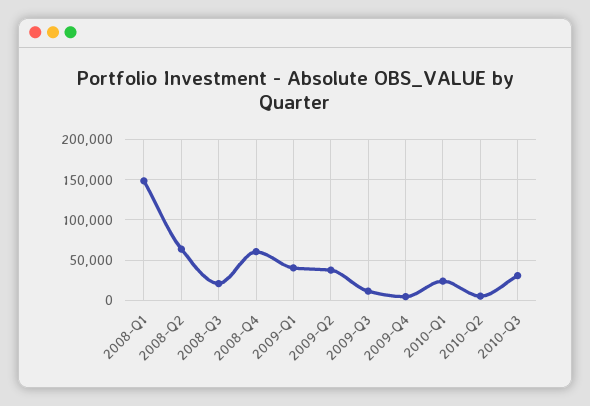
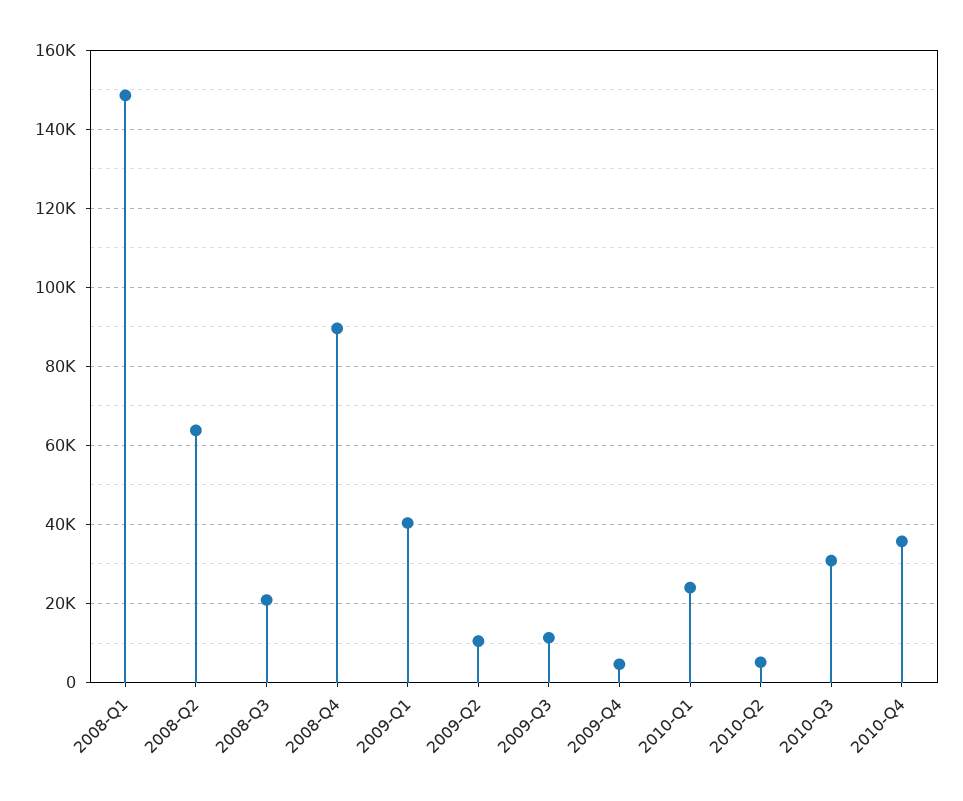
2008-Q4: 60000 -> 90000
2009-Q2: 40000 -> 10000
2010-Q4: none -> 36000

